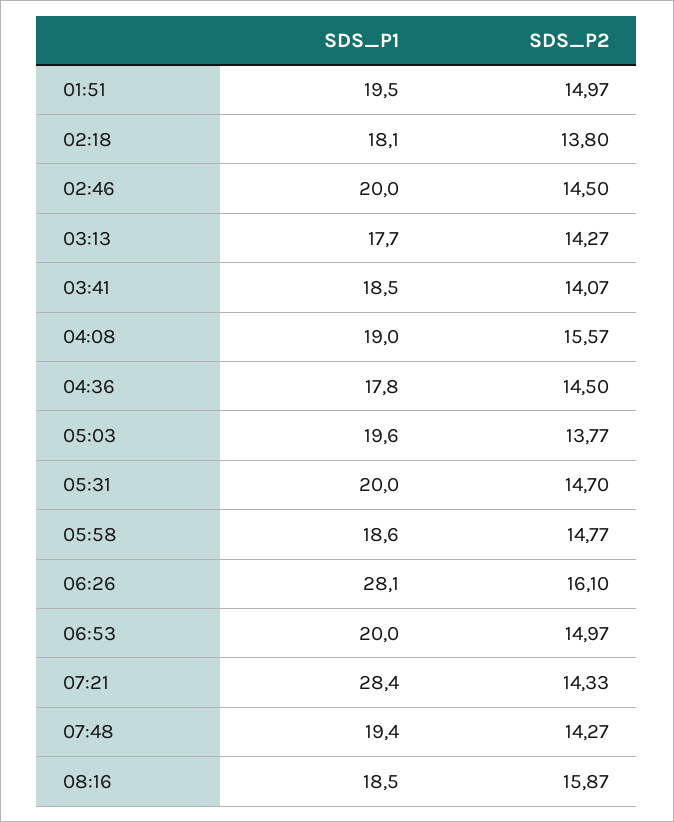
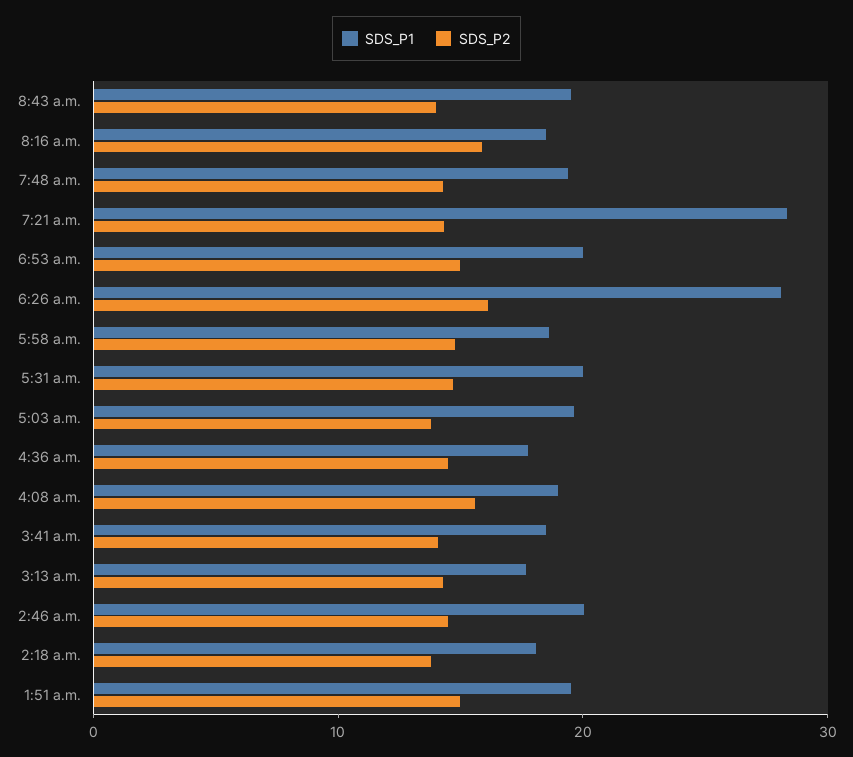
SDS_P1, 8:43 a.m.: none -> 20
SDS_P2, 8:43 a.m.: none -> 14

